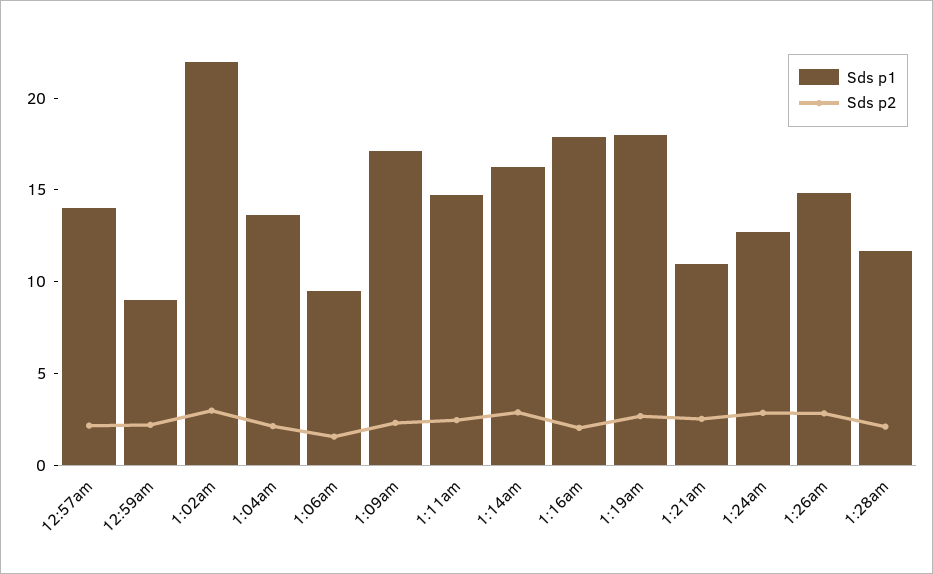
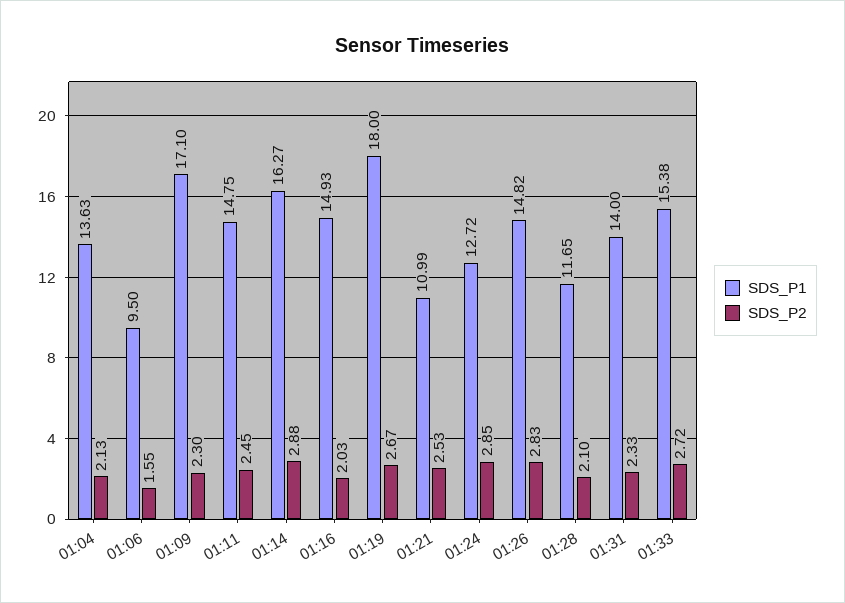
Sds p1, 12:57am: 14 -> none
Sds p2, 12:57am: 2 -> none
Sds p1, 12:59am: 9 -> none
Sds p2, 12:59am: 2 -> none
Sds p1, 1:02am: 22 -> none
Sds p2, 1:02am: 3 -> none
Sds p1, 1:16am: 18 -> 14.93
Sds p1, 01:31: none -> 14
Sds p2, 01:31: none -> 2.33
Sds p1, 01:33: none -> 15.38
Sds p2, 01:33: none -> 2.72

